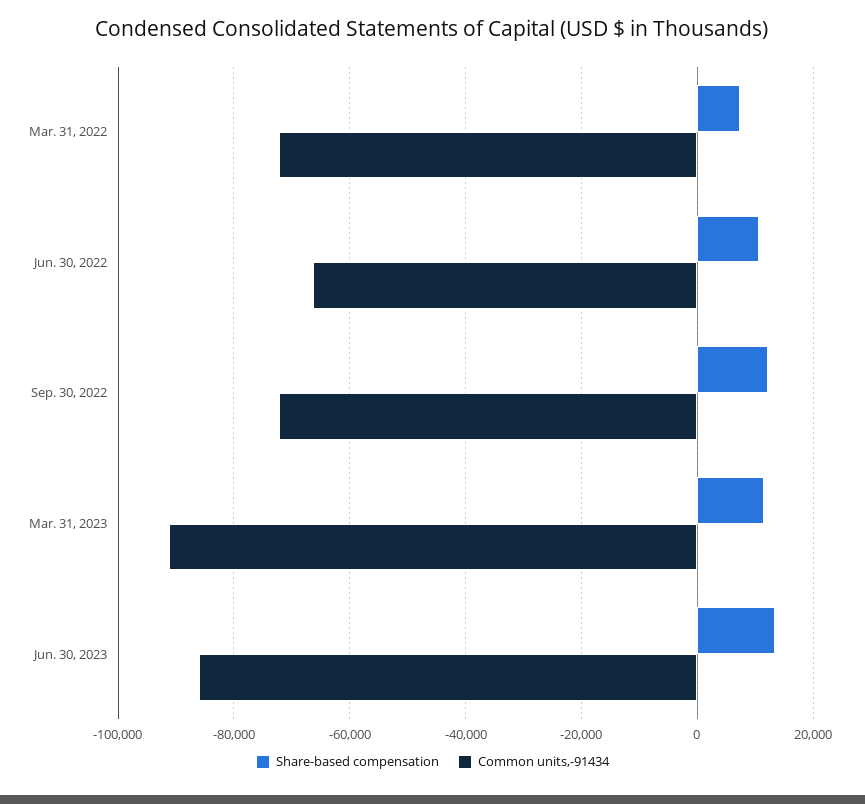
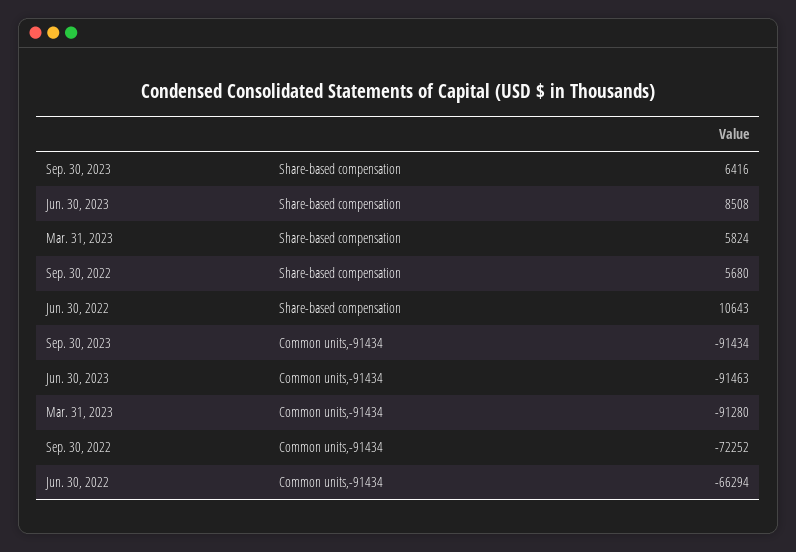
Share-based compensation, Mar. 31, 2022: 8000 -> none
Common units,-91434, Mar. 31, 2022: -72000 -> none
Share-based compensation, Sep. 30, 2022: 12000 -> 5680
Share-based compensation, Mar. 31, 2023: 12000 -> 5824
Share-based compensation, Jun. 30, 2023: 14000 -> 8508
Common units,-91434, Jun. 30, 2023: -86000 -> -91463
Share-based compensation, Sep. 30, 2023: none -> 6416
Common units,-91434, Sep. 30, 2023: none -> -91434

